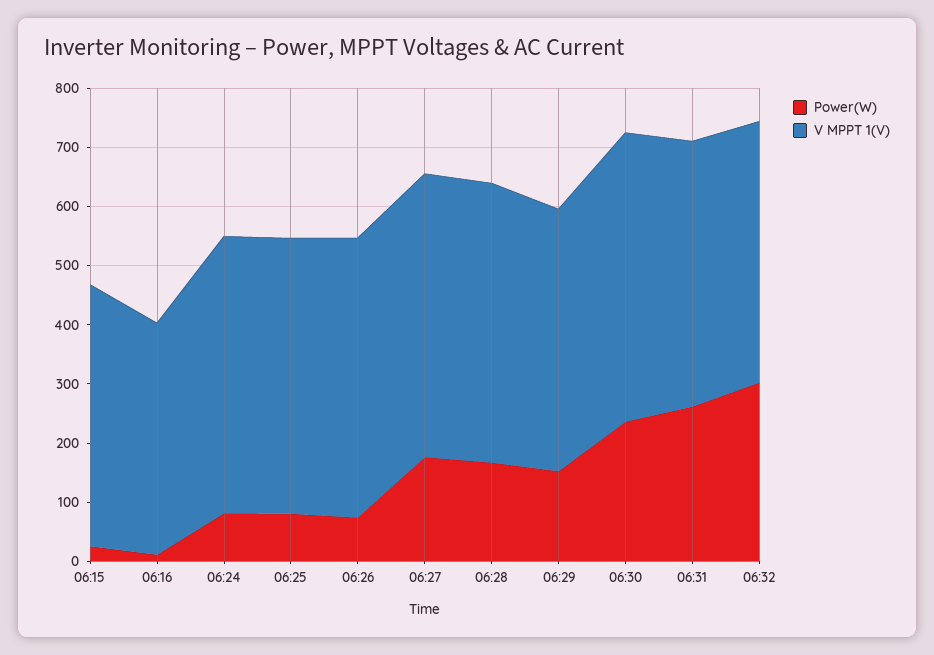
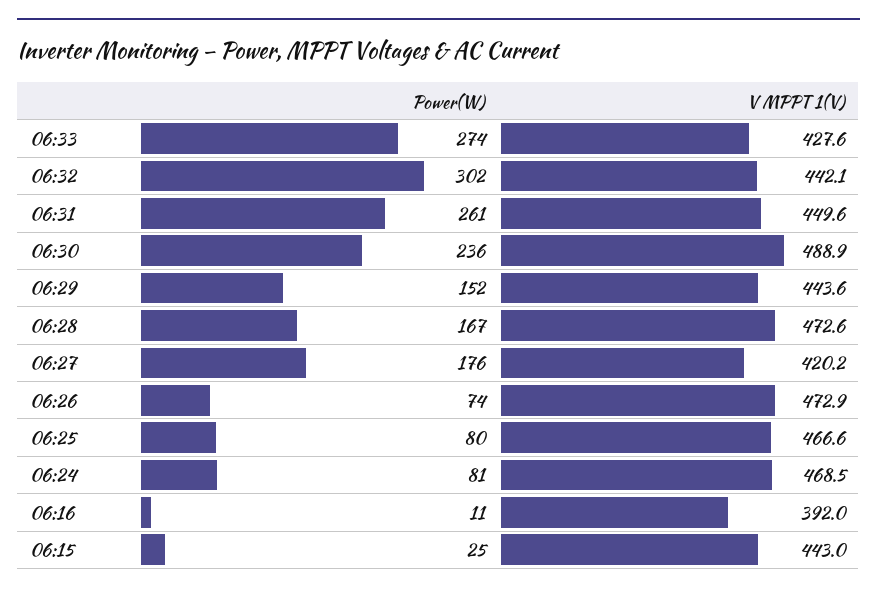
V MPPT 1(V), 06:27: 480 -> 420.2
Power(W), 06:33: none -> 274
V MPPT 1(V), 06:33: none -> 427.6

